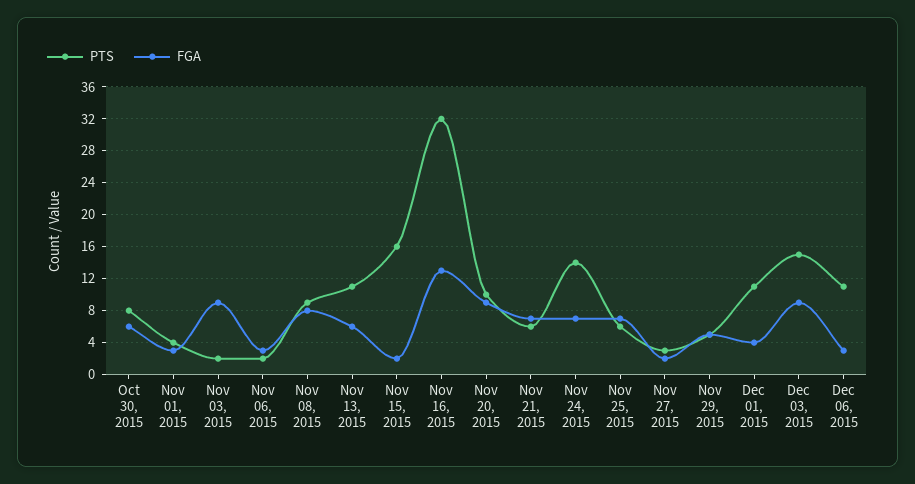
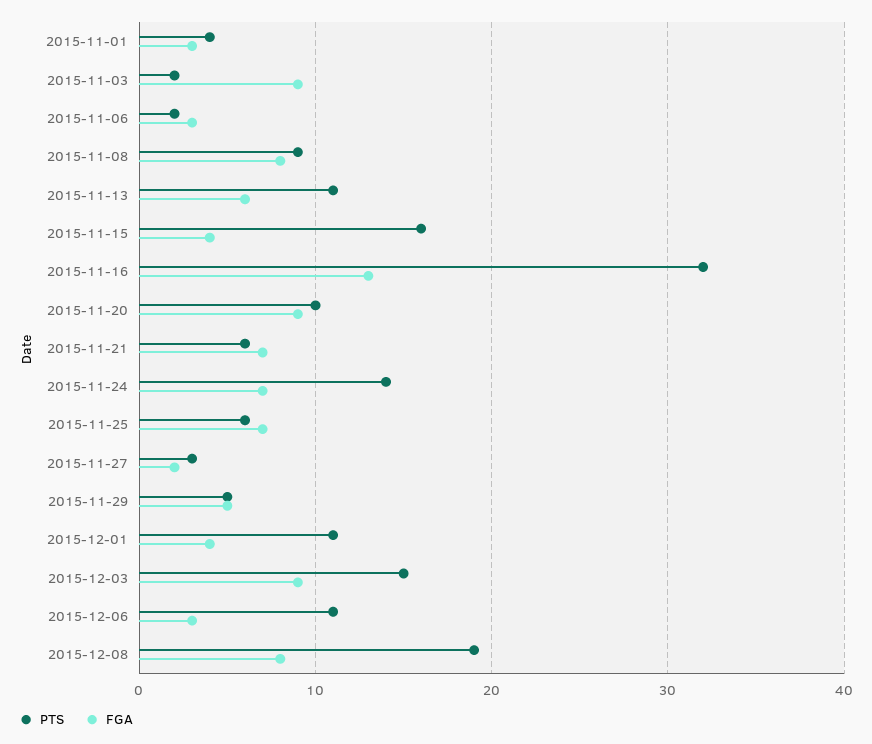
PTS, Oct 30, 2015: 8 -> none
FGA, Oct 30, 2015: 6 -> none
FGA, Nov 15, 2015: 2 -> 4
PTS, 2015-12-08: none -> 19
FGA, 2015-12-08: none -> 8

